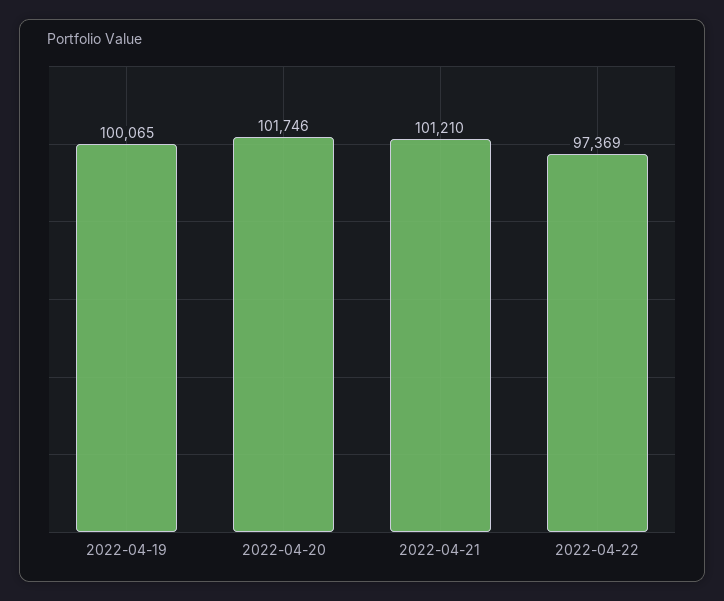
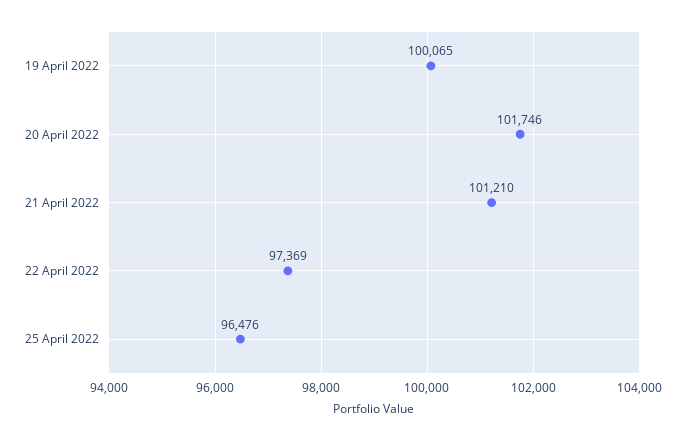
25 April 2022: none -> 96476

